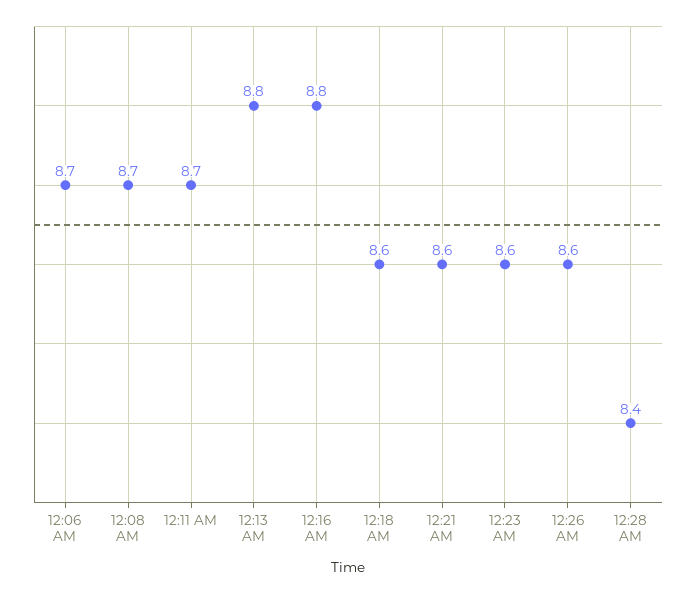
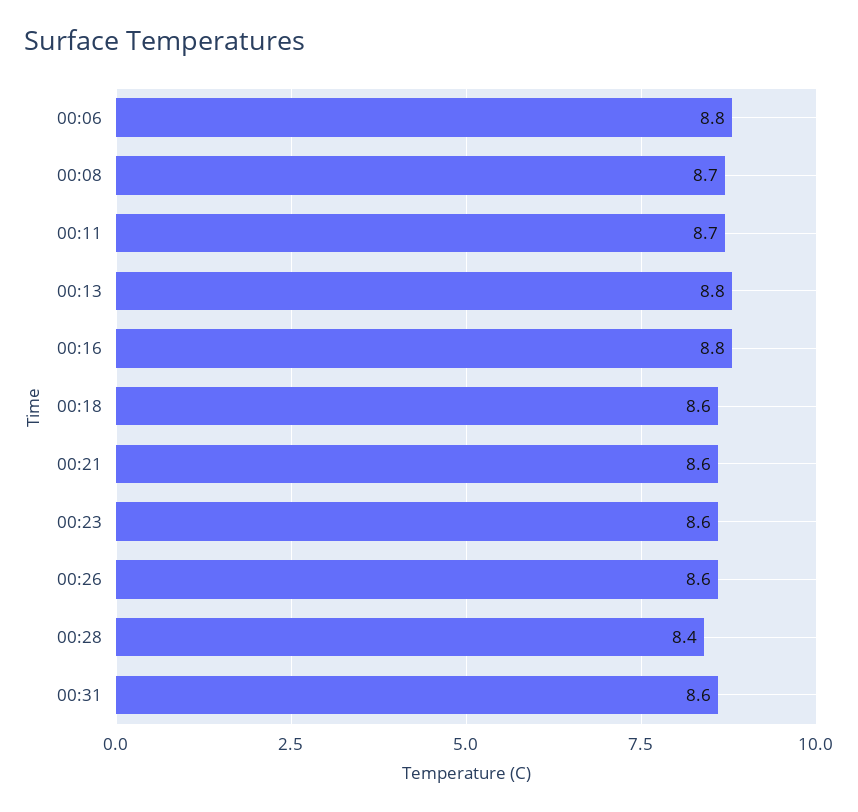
12:06 AM: 8.7 -> 8.8
00:31: none -> 8.6

